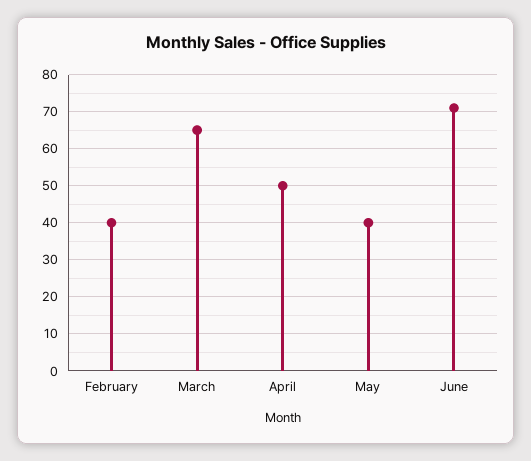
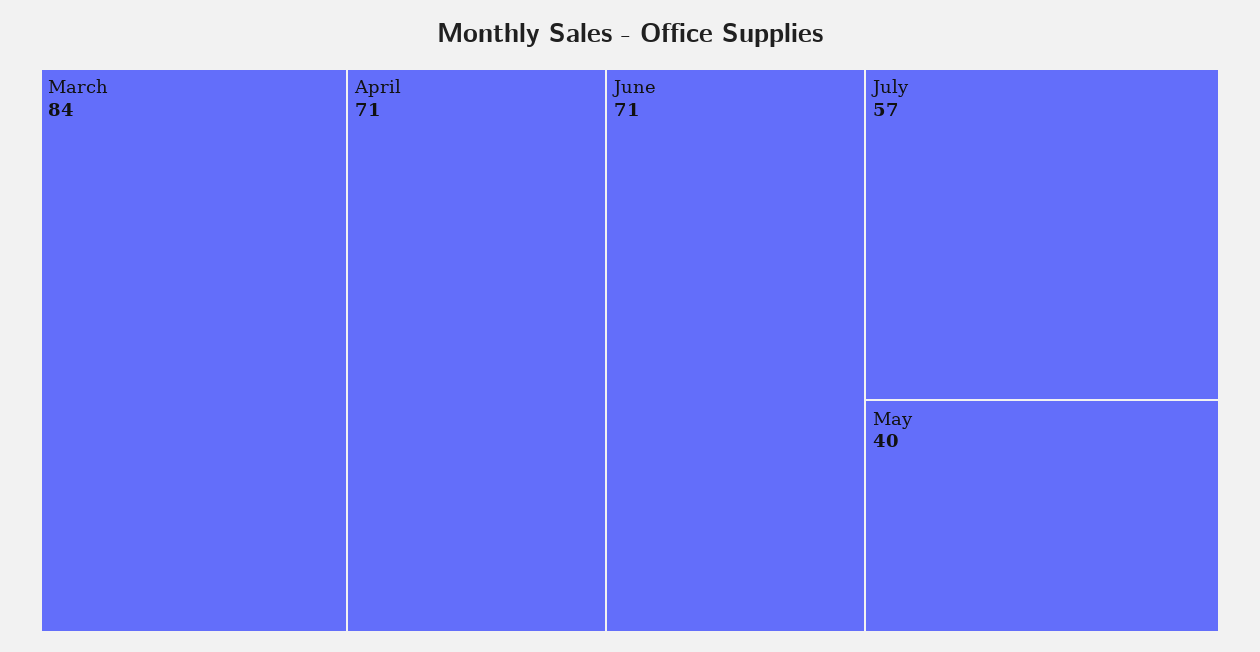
February: 40 -> none
March: 65 -> 84
April: 50 -> 71
July: none -> 57

